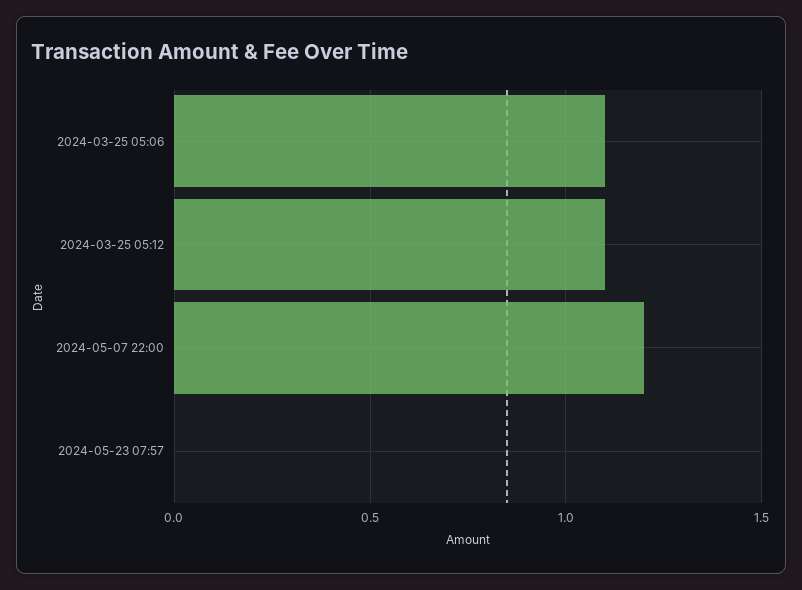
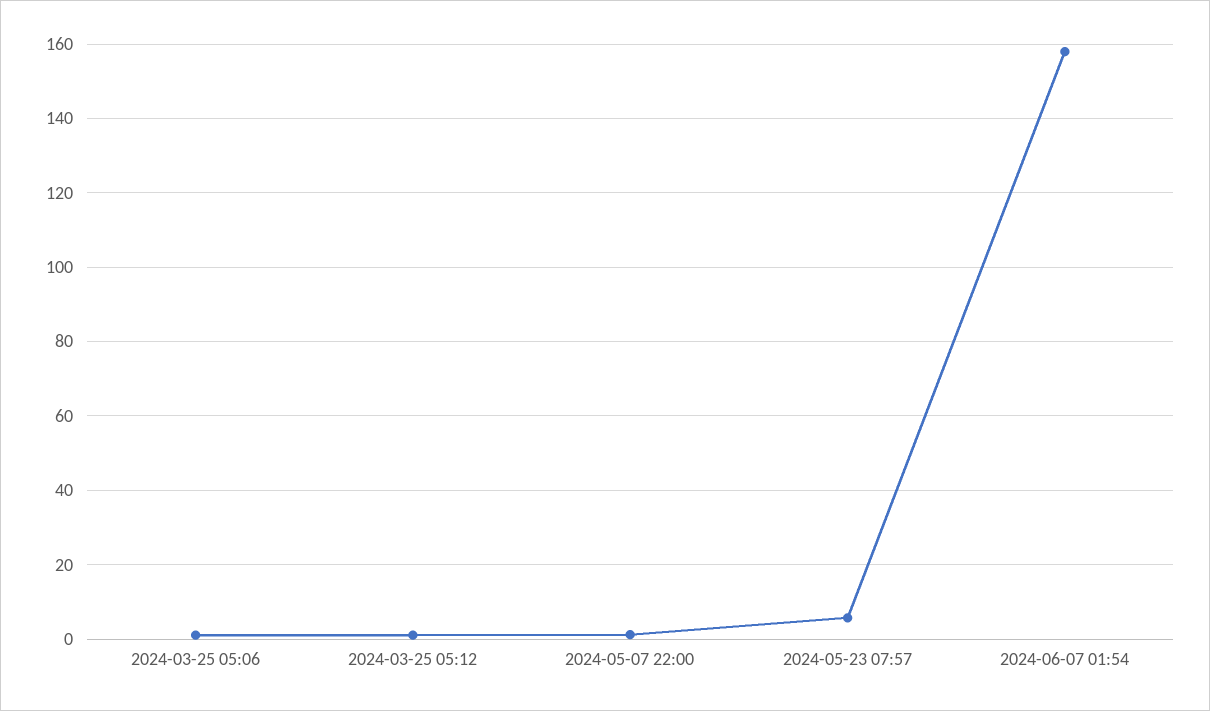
2024-05-23 07:57: 0 -> 6
2024-06-07 01:54: none -> 158

